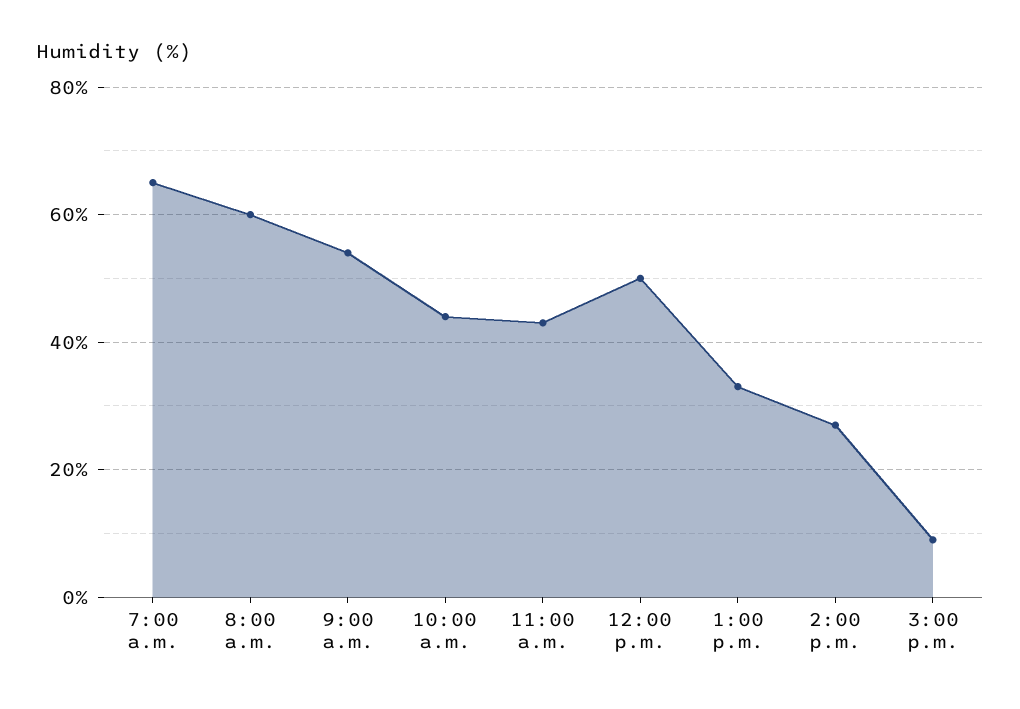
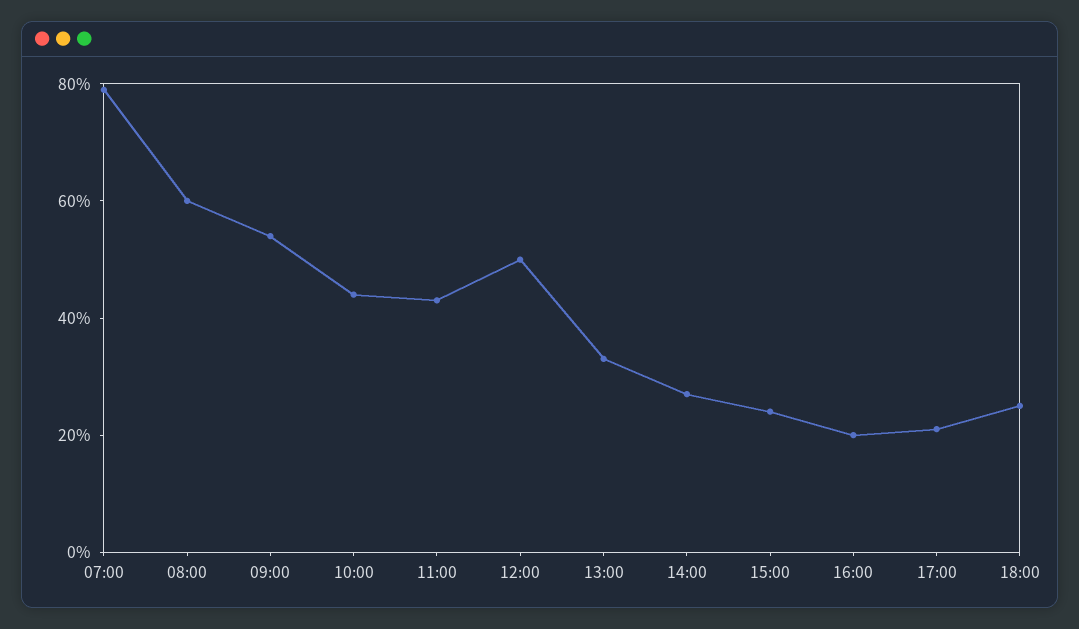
7:00 a.m.: 65 -> 80
3:00 p.m.: 10 -> 25
16:00: none -> 20
17:00: none -> 20
18:00: none -> 25

